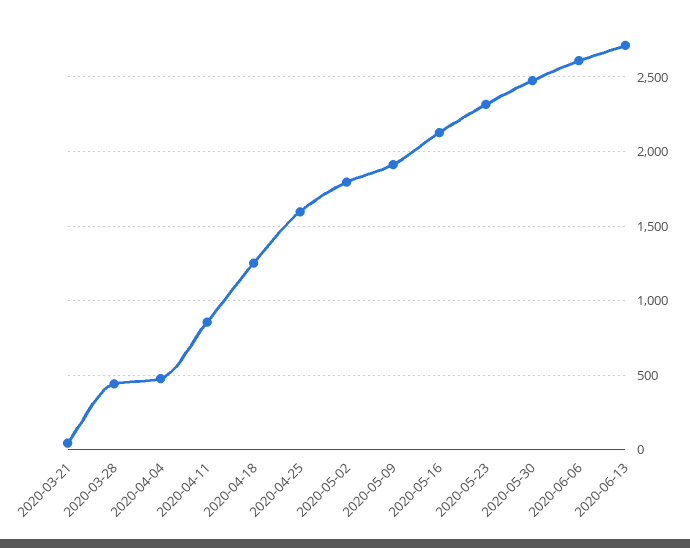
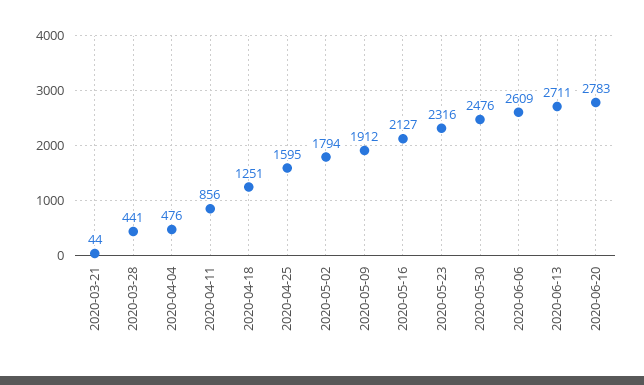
2020-06-20: none -> 2783

